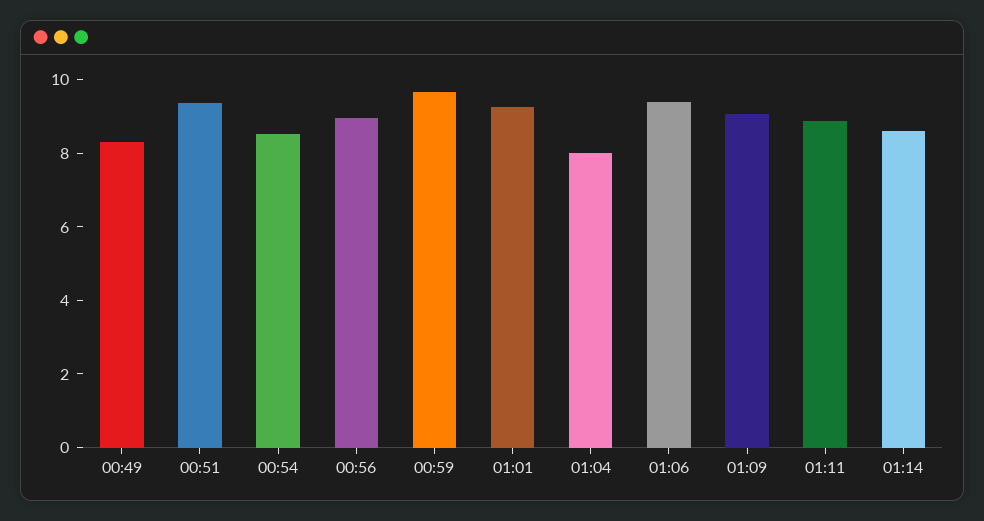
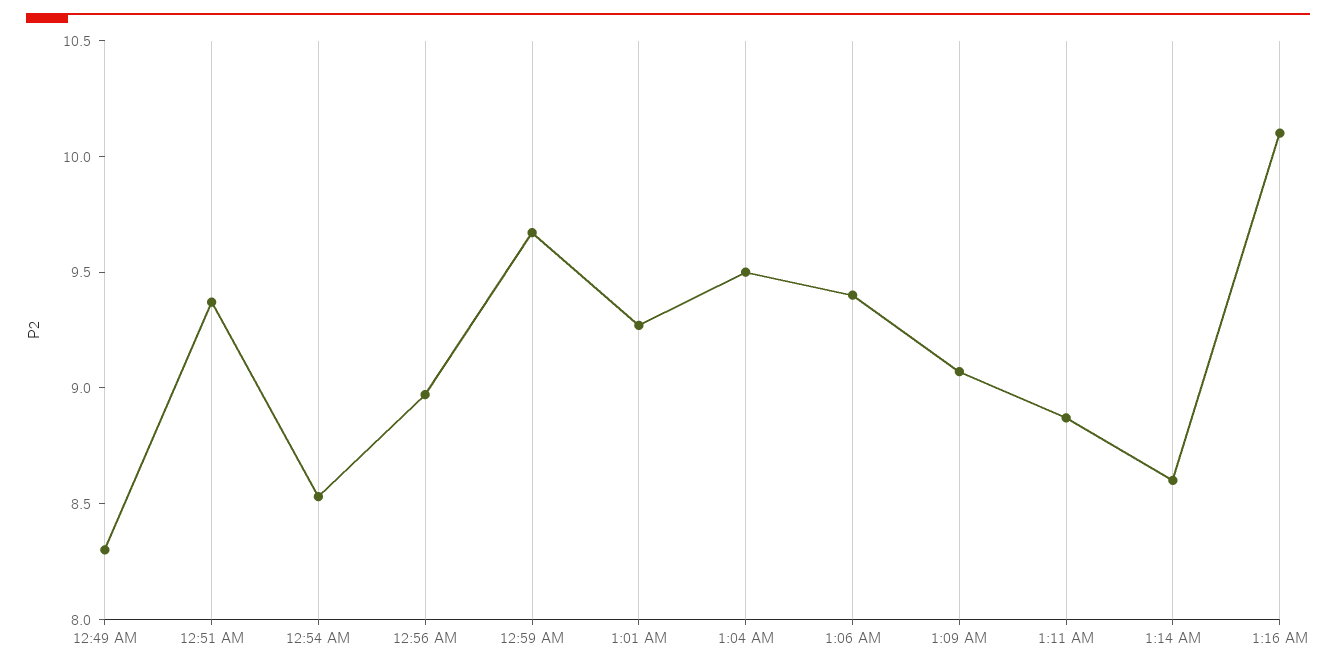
01:04: 8 -> 9.5
1:16 AM: none -> 10.1

